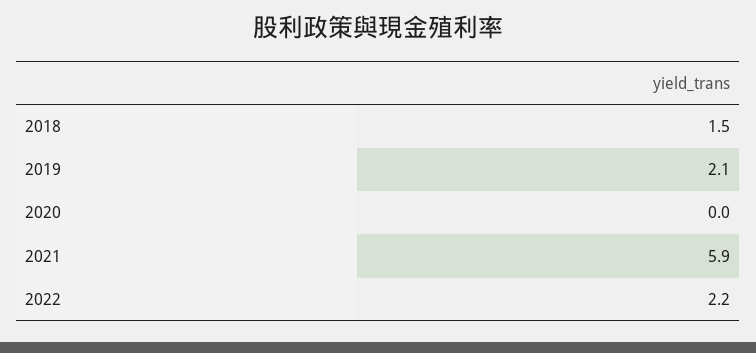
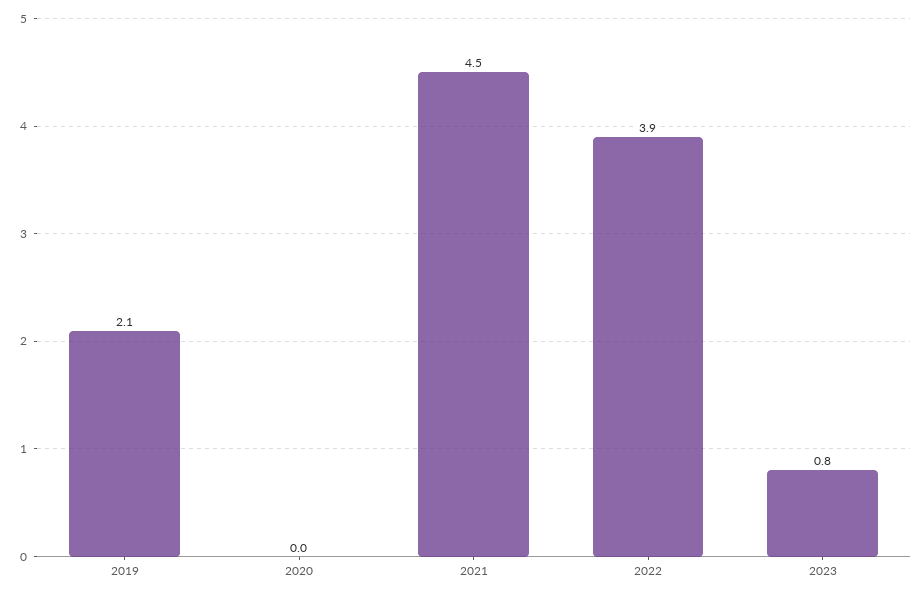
2018: 1.5 -> none
2021: 5.9 -> 4.5
2022: 2.2 -> 3.9
2023: none -> 0.8

